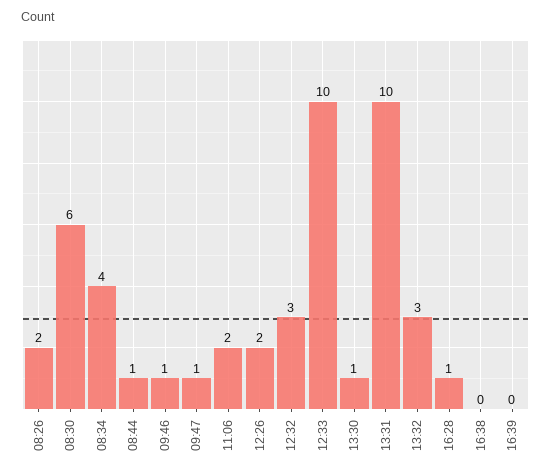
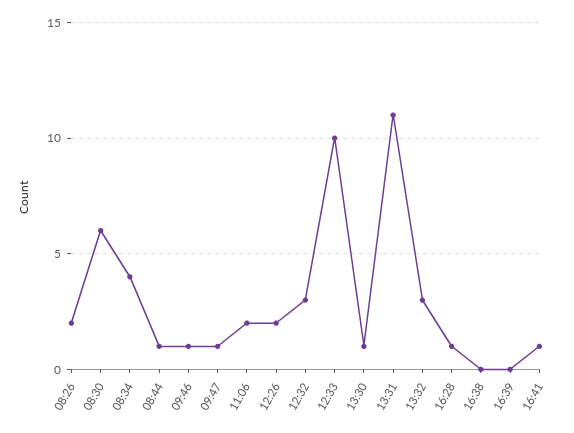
13:31: 10 -> 11
16:41: none -> 1

